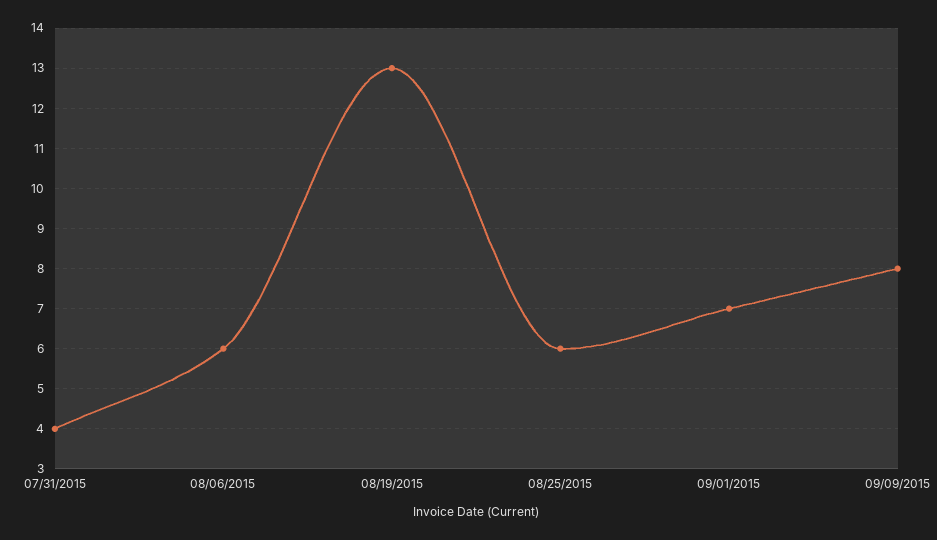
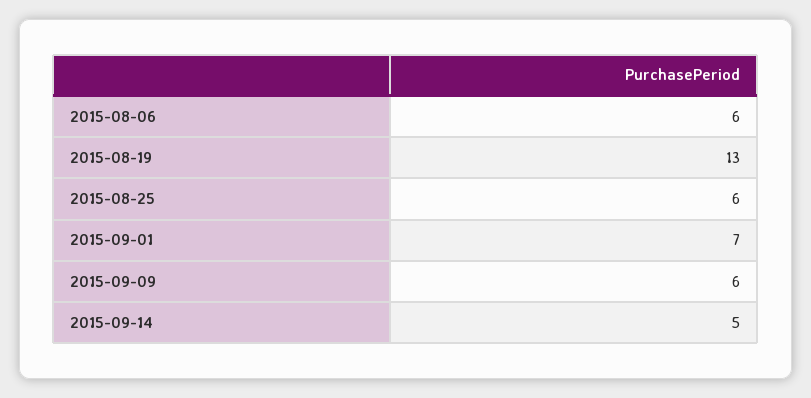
07/31/2015: 4 -> none
09/09/2015: 8 -> 6
2015-09-14: none -> 5

